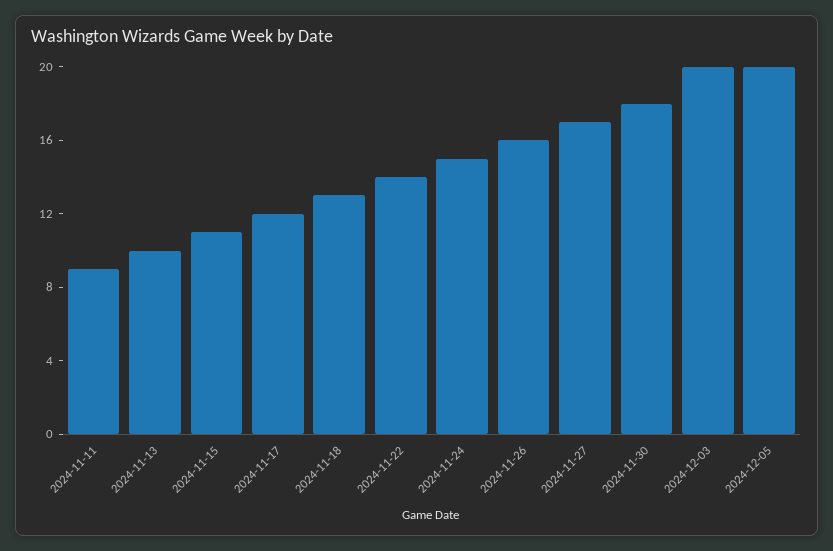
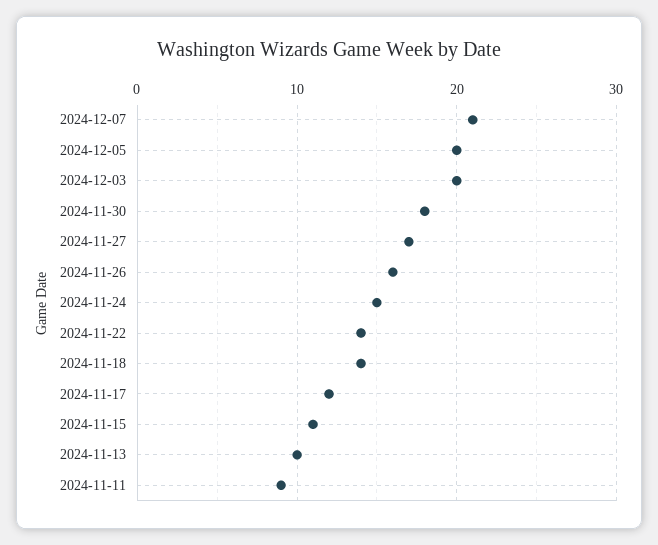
2024-11-18: 13 -> 14
2024-12-07: none -> 21

